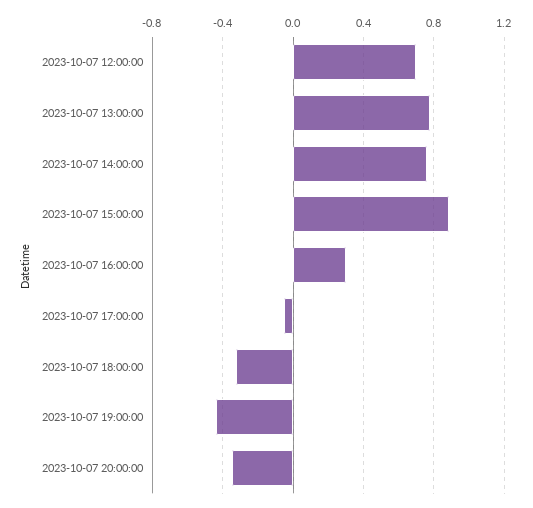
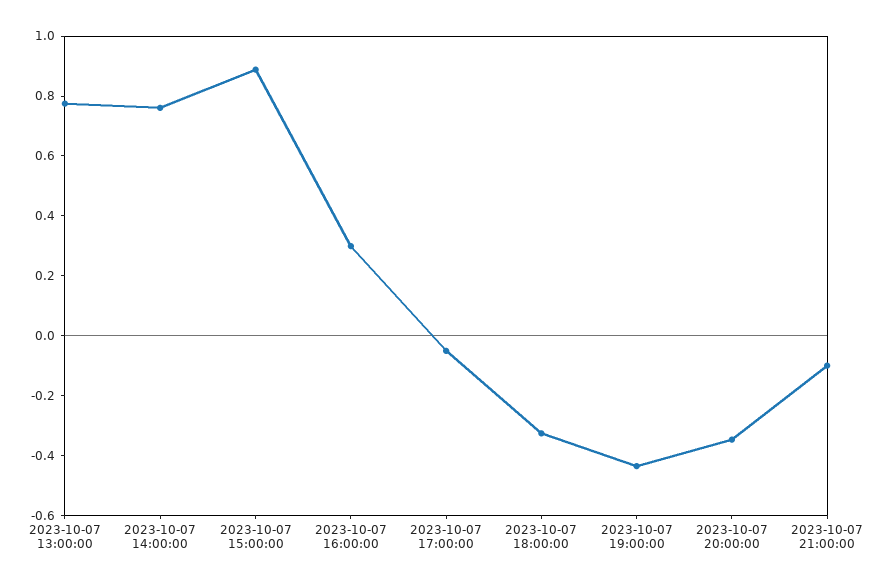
2023-10-07 12:00:00: 0.7 -> none
2023-10-07 21:00:00: none -> -0.1

